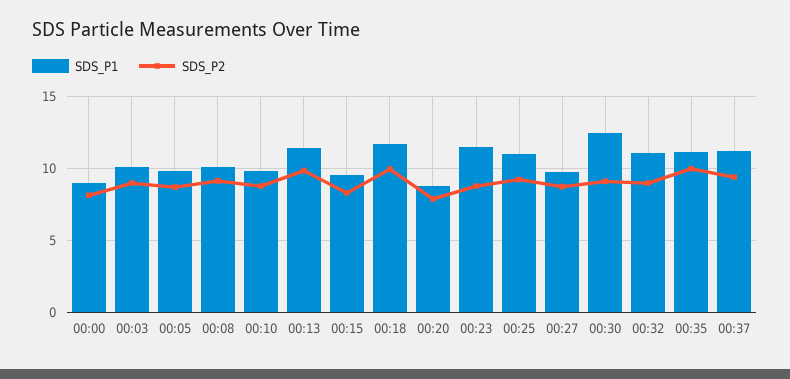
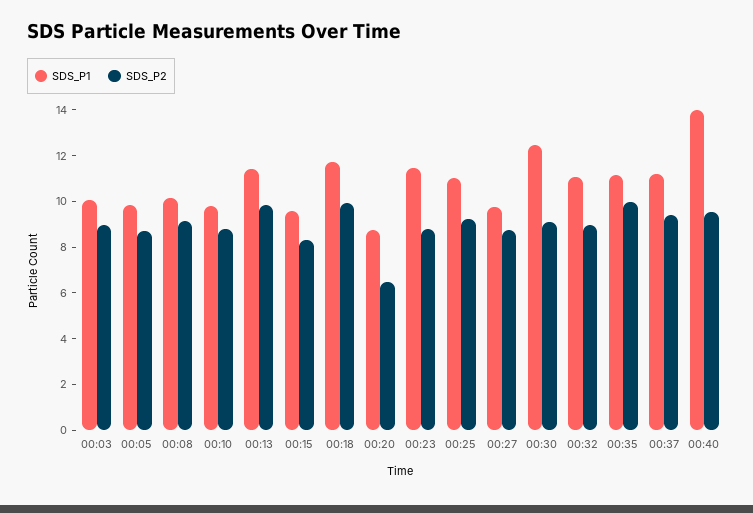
SDS_P1, 00:00: 9 -> none
SDS_P2, 00:00: 8 -> none
SDS_P2, 00:20: 8 -> 6.5
SDS_P1, 00:40: none -> 14
SDS_P2, 00:40: none -> 9.5

